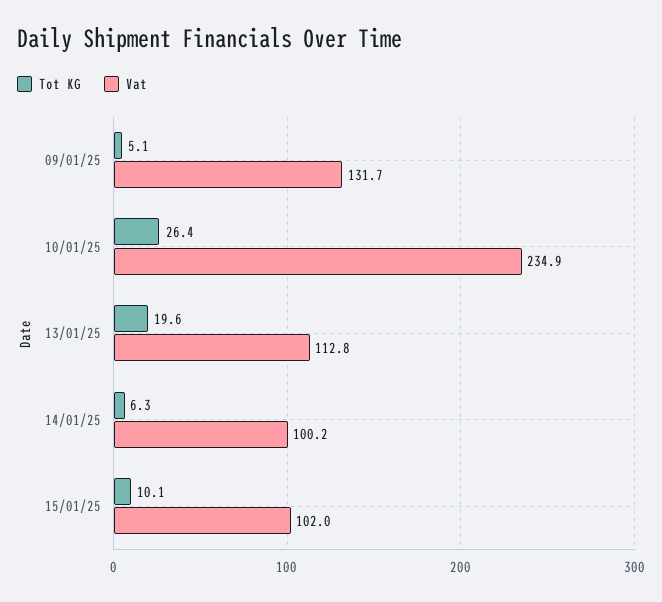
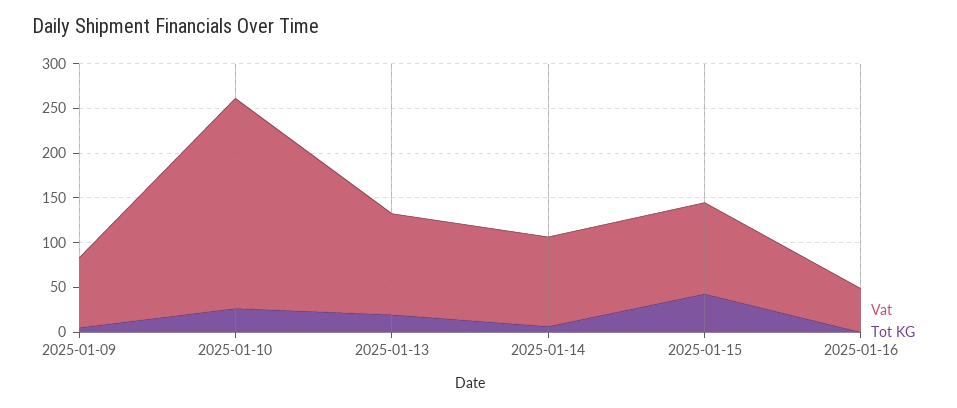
Vat, 09/01/25: 131.7 -> 80
Tot KG, 15/01/25: 10.1 -> 40
Vat, 2025-01-16: none -> 50
Tot KG, 2025-01-16: none -> 0

